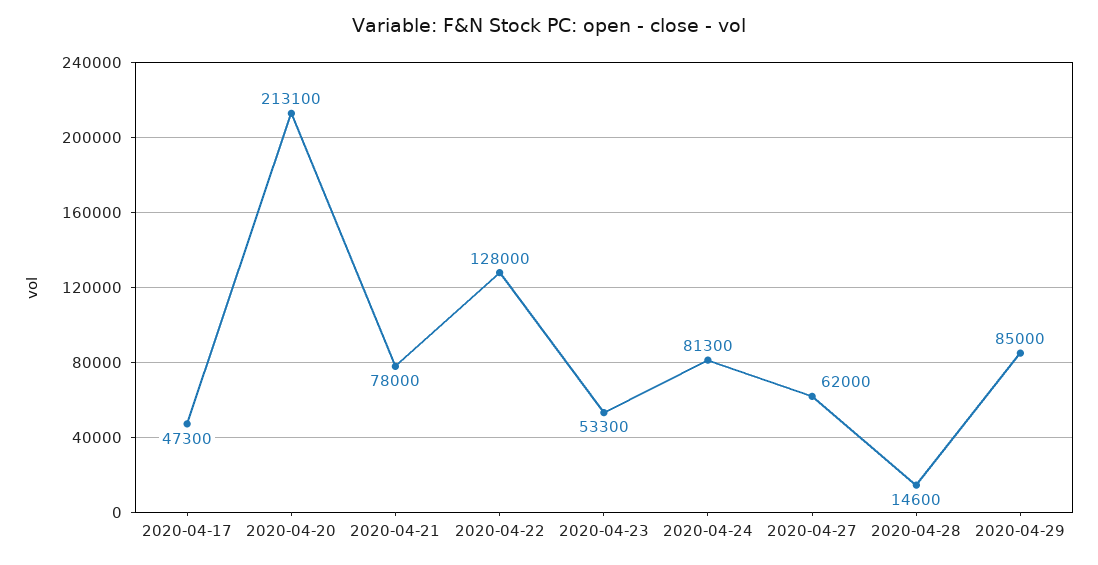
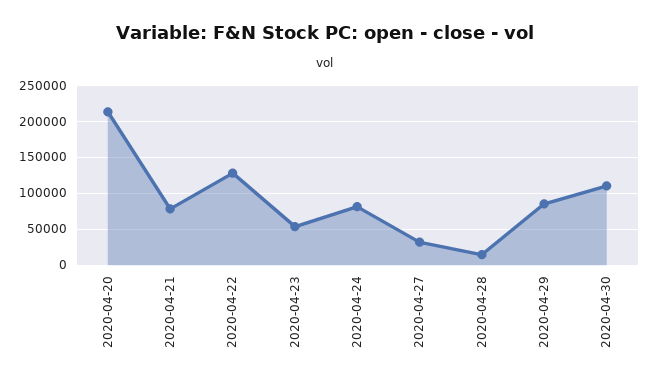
2020-04-17: 47300 -> none
2020-04-27: 62000 -> 30000
2020-04-30: none -> 110000

